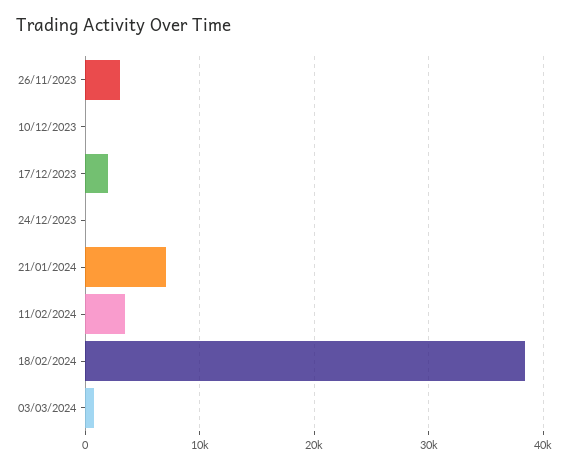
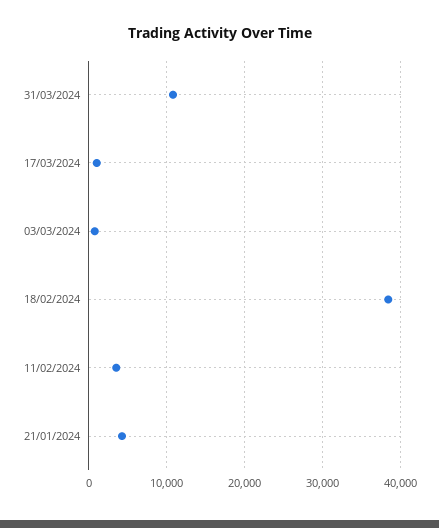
26/11/2023: 3000 -> none
10/12/2023: 0 -> none
17/12/2023: 2000 -> none
24/12/2023: 0 -> none
21/01/2024: 7000 -> 4000
31/03/2024: none -> 11000
17/03/2024: none -> 1000

